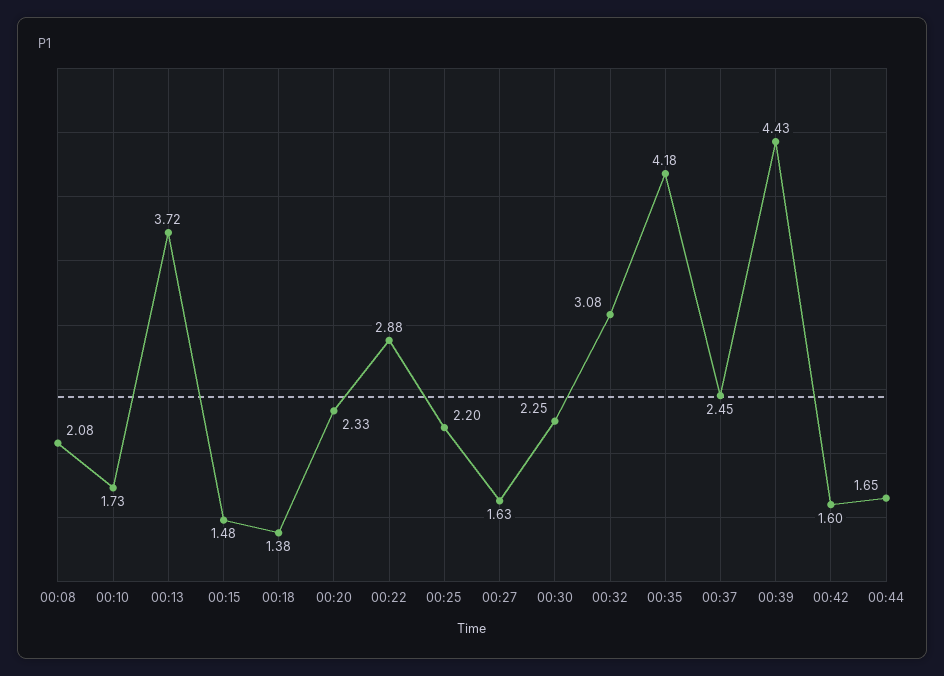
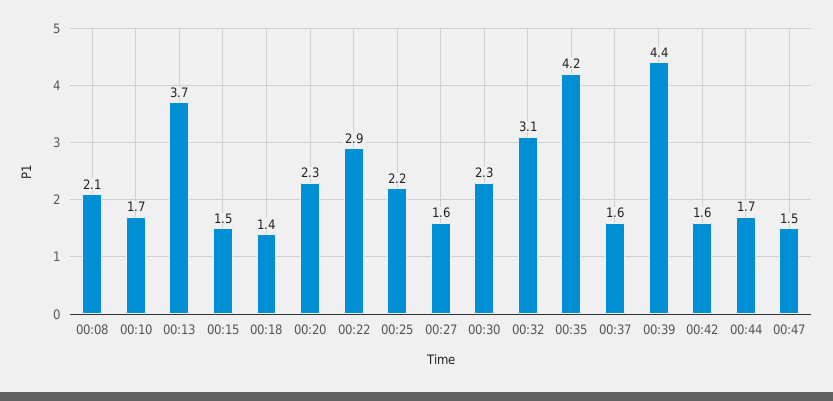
00:37: 2.45 -> 1.6
00:47: none -> 1.5

